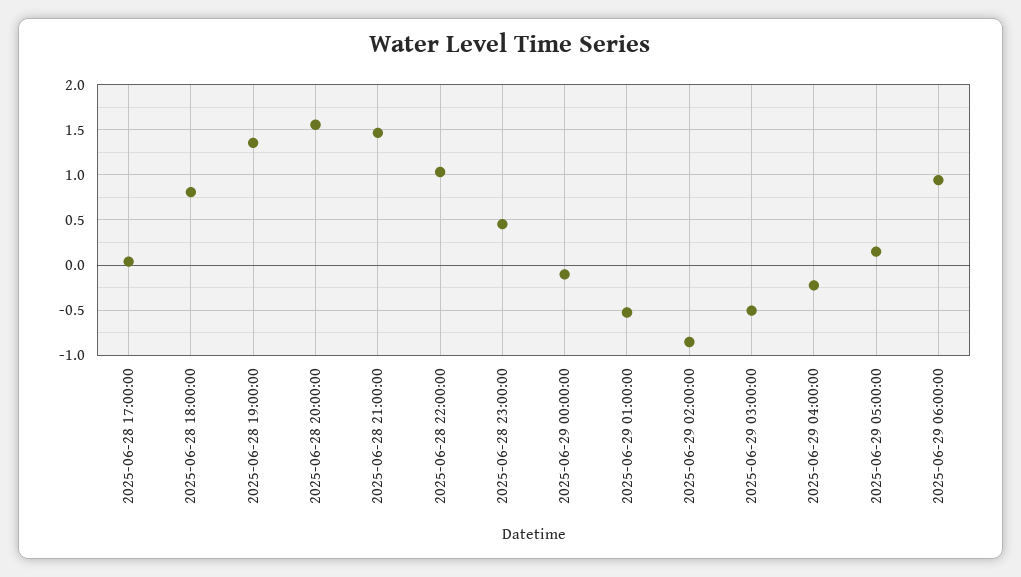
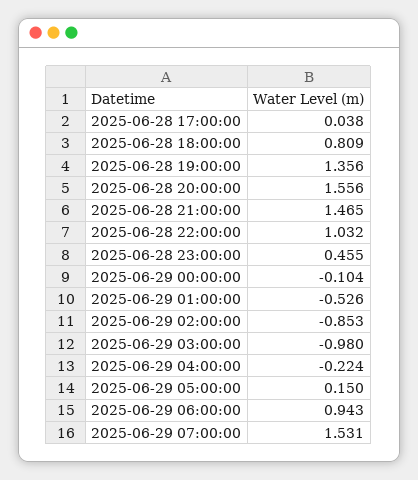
2025-06-29 03:00:00: -0.5 -> -0.98
2025-06-29 07:00:00: none -> 1.531

